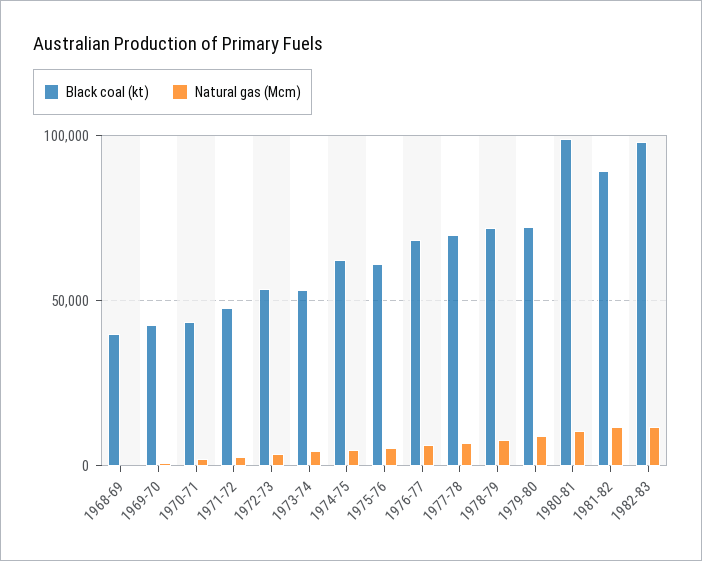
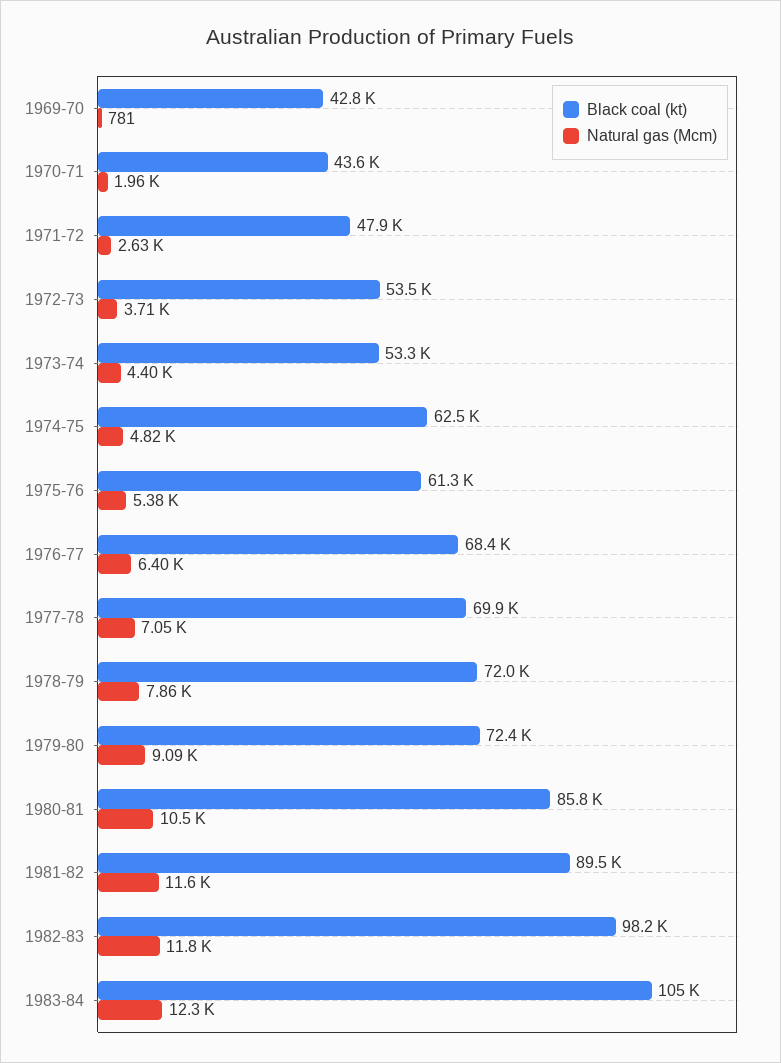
Black coal (kt), 1968-69: 40000 -> none
Natural gas (Mcm), 1968-69: 0 -> none
Black coal (kt), 1980-81: 100000 -> 85800
Black coal (kt), 1983-84: none -> 105000
Natural gas (Mcm), 1983-84: none -> 12300

